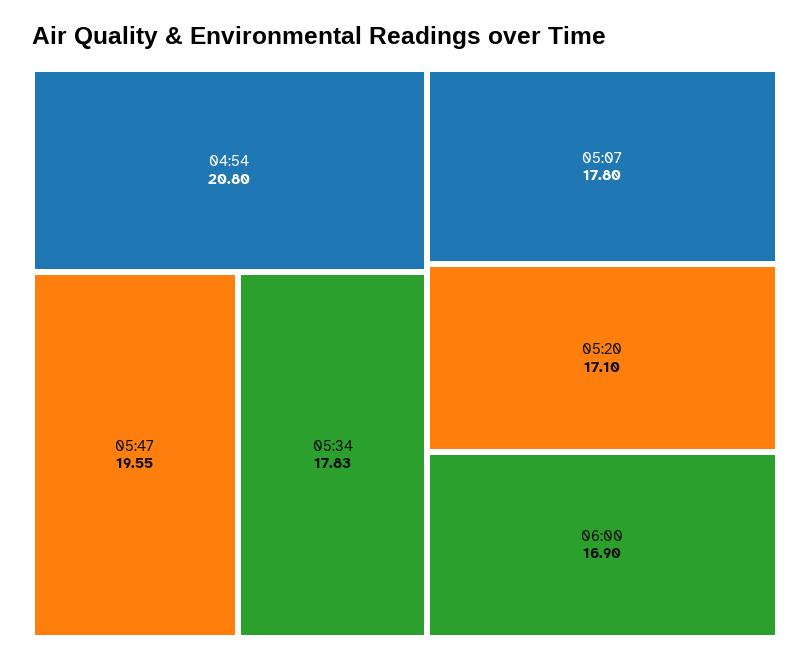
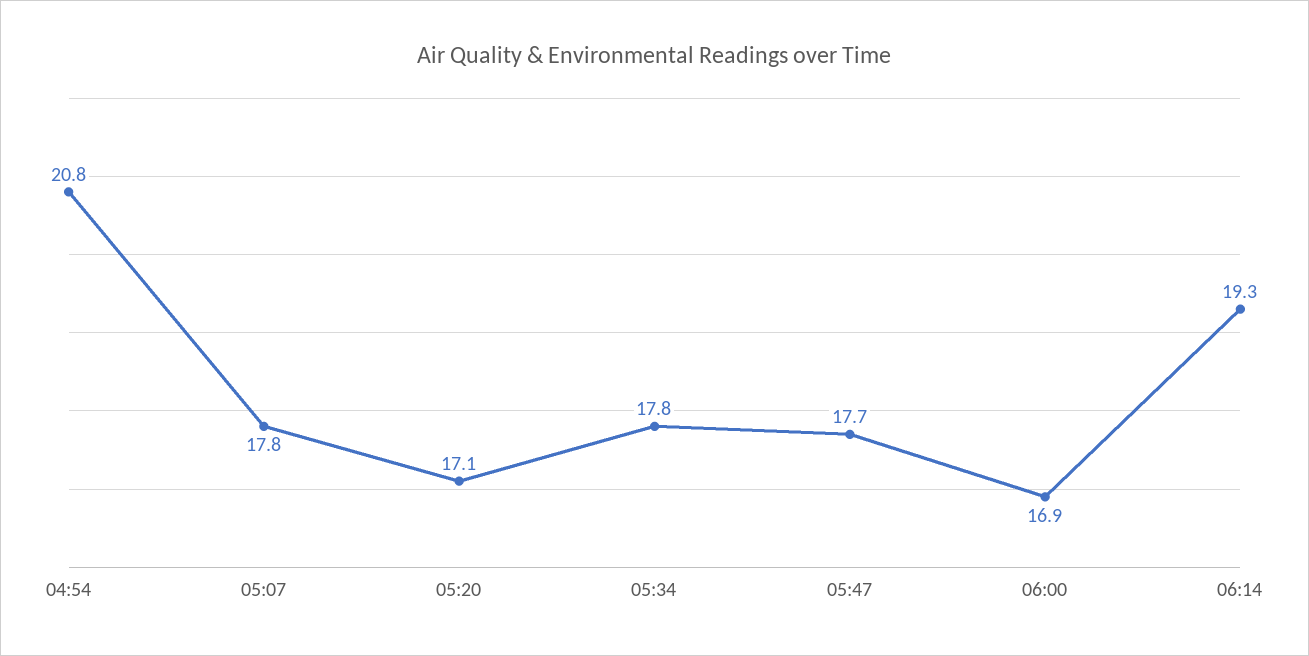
05:47: 19.55 -> 17.7
06:14: none -> 19.3

